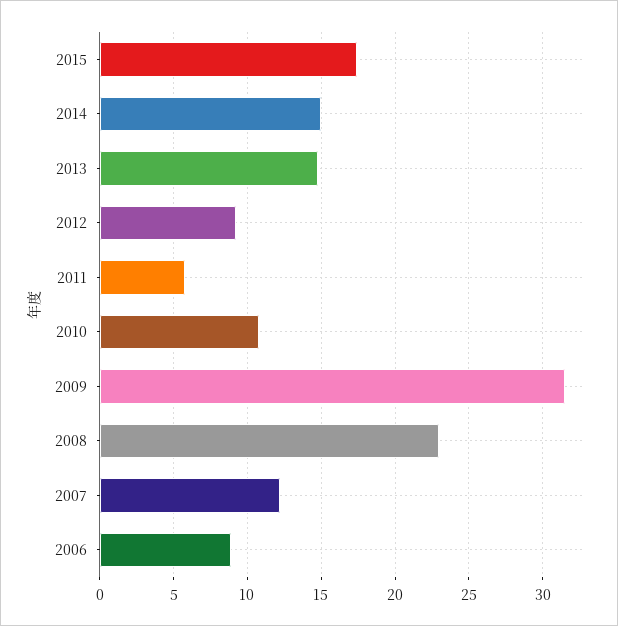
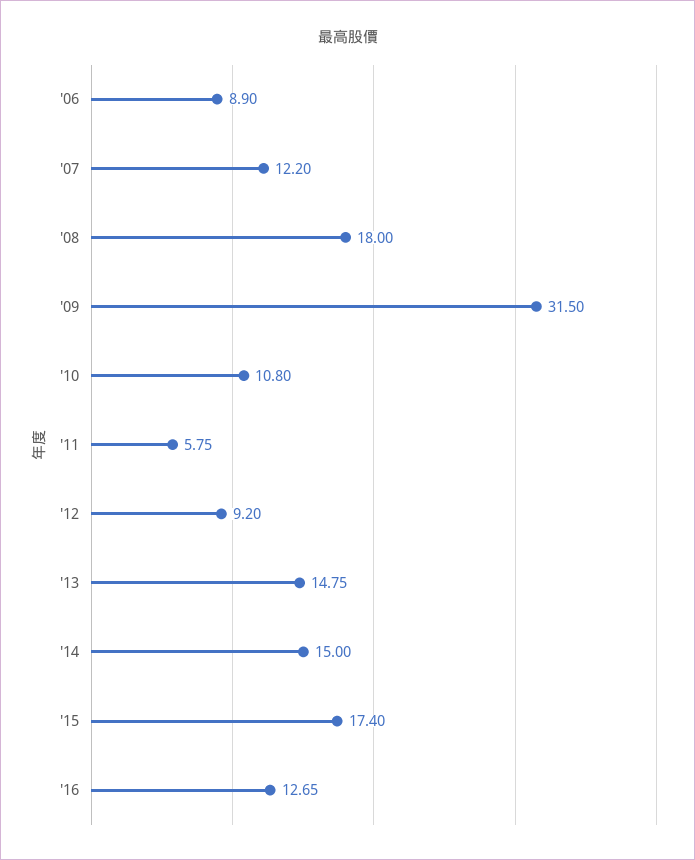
2008: 23 -> 18
'16: none -> 12.65

